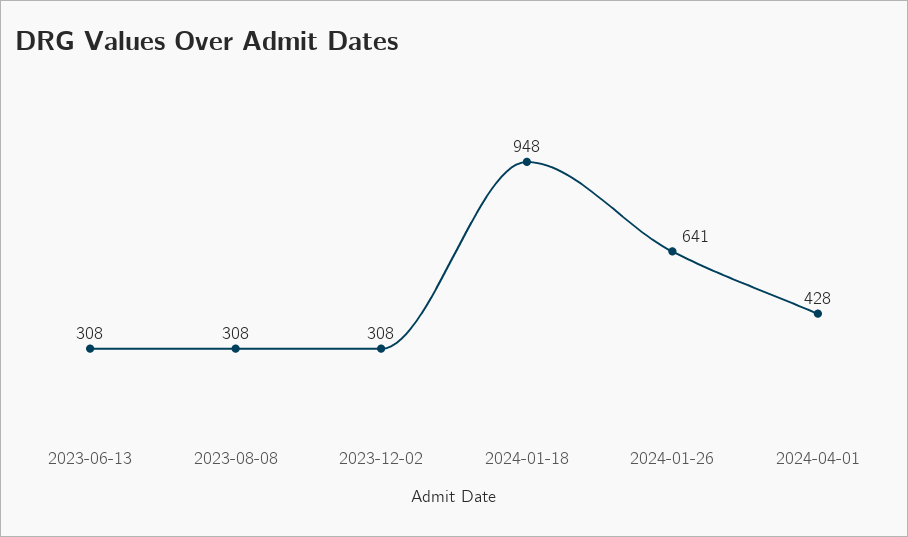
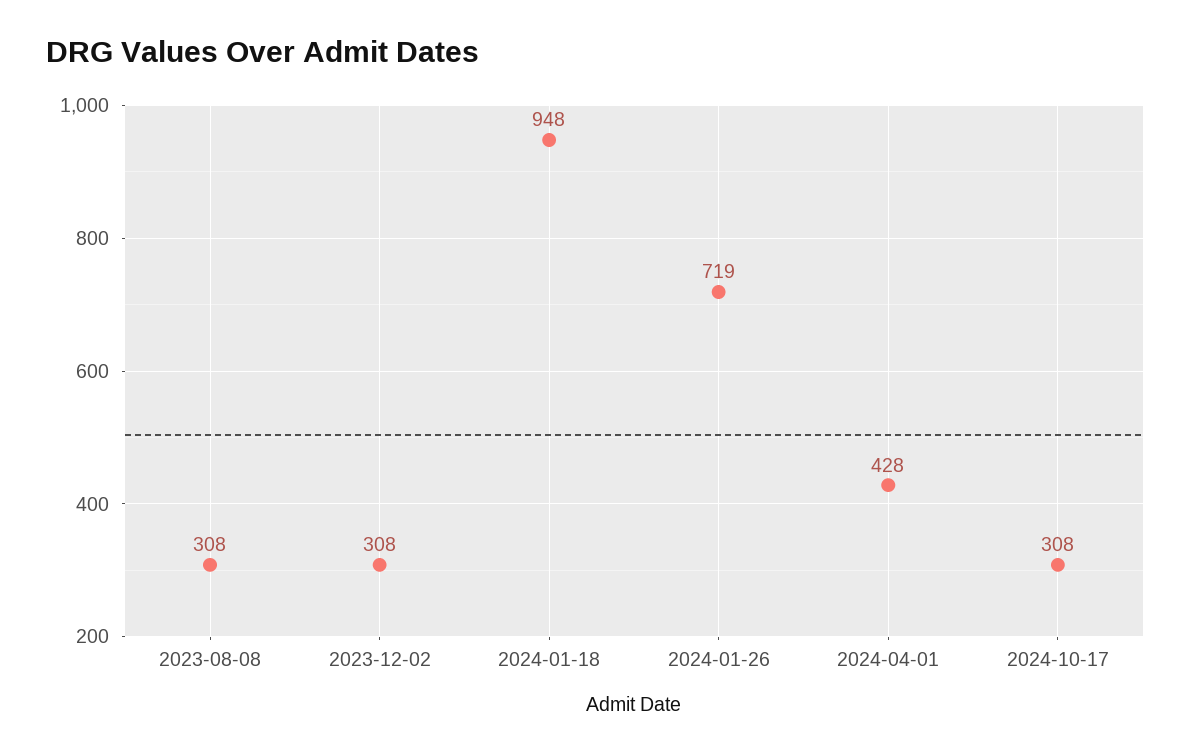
2023-06-13: 308 -> none
2024-01-26: 641 -> 719
2024-10-17: none -> 308

